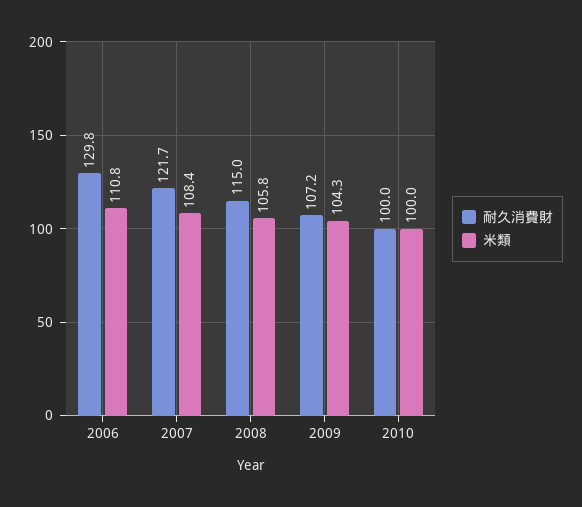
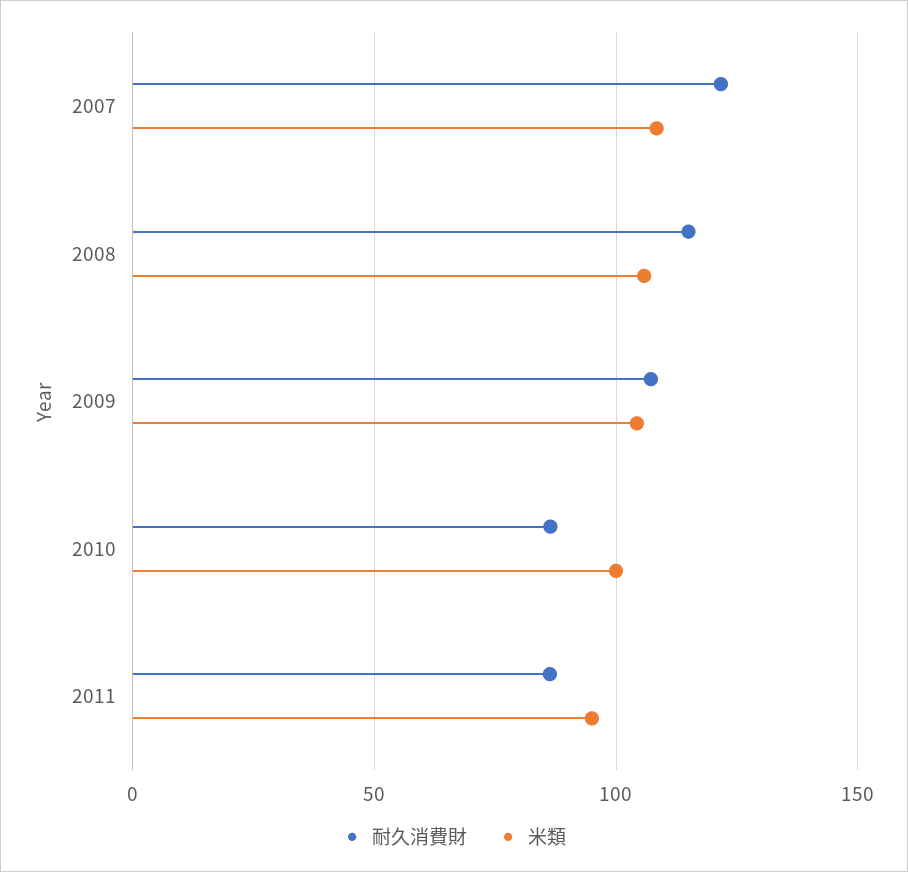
耐久消費財, 2006: 129.8 -> none
米類, 2006: 110.8 -> none
耐久消費財, 2010: 100 -> 85
耐久消費財, 2011: none -> 85
米類, 2011: none -> 95

